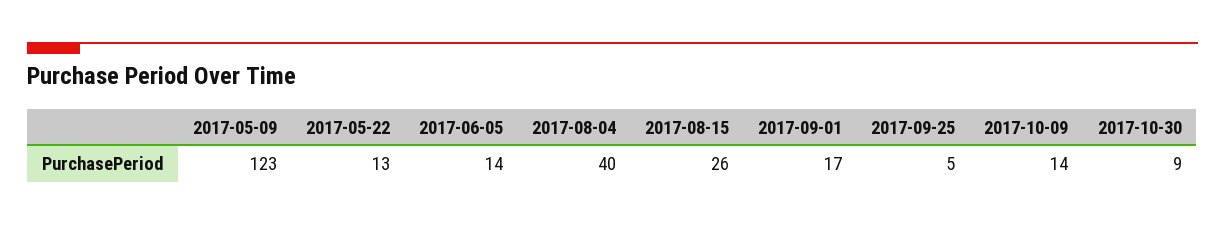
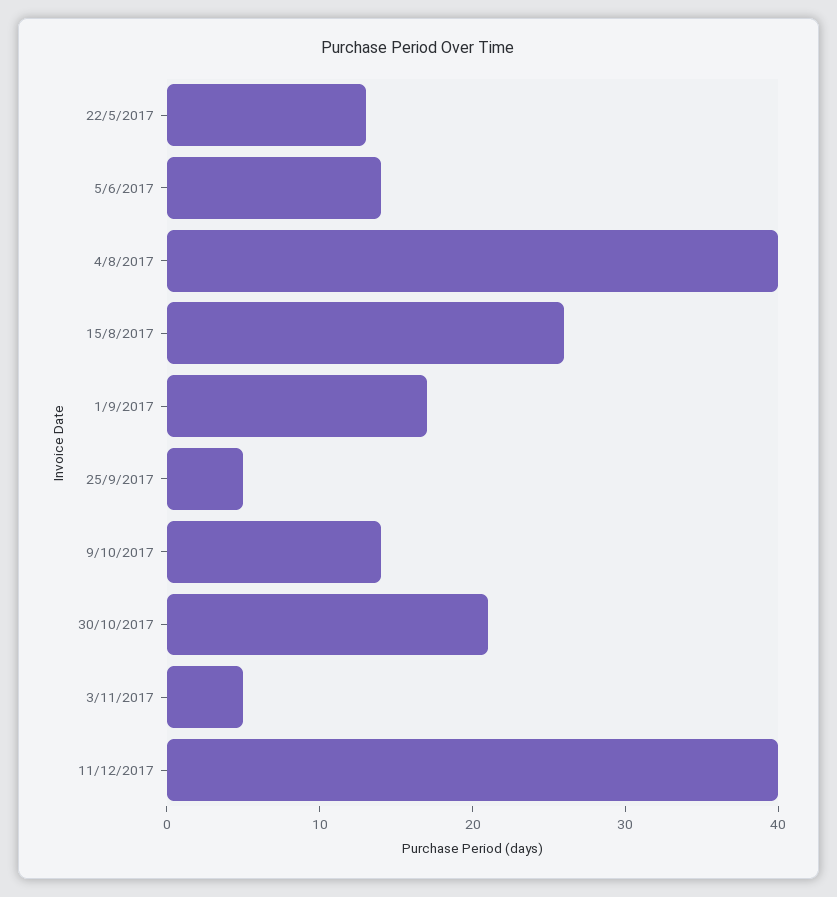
2017-05-09: 123 -> none
2017-10-30: 9 -> 21
3/11/2017: none -> 5
11/12/2017: none -> 40

